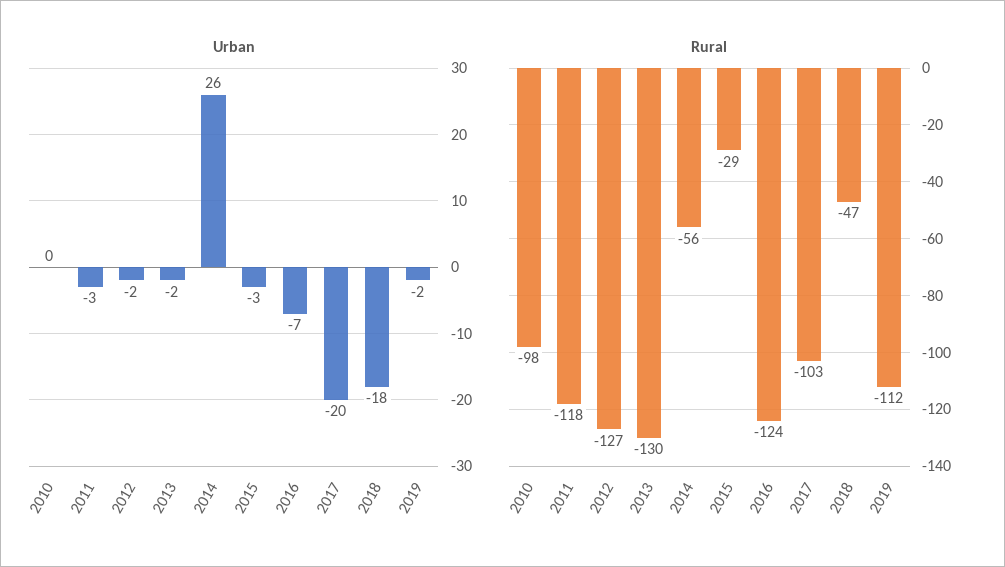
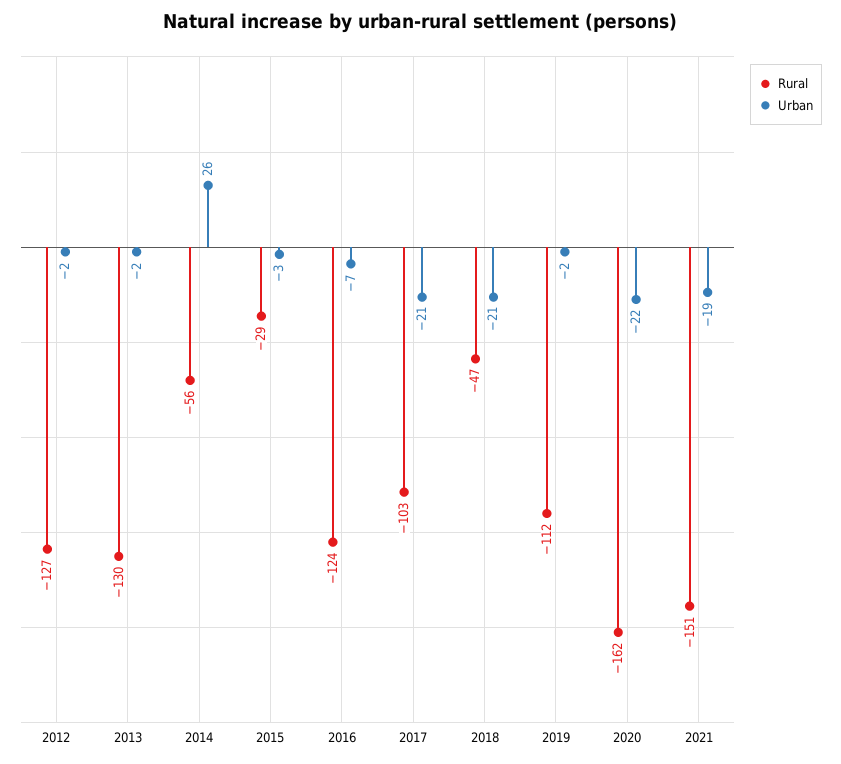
Urban, 2010: 0 -> none
Urban, 2011: -3 -> none
Urban, 2017: -20 -> -21
Urban, 2018: -18 -> -21
Rural, 2010: -98 -> none
Rural, 2011: -118 -> none
Rural, 2020: none -> -162
Urban, 2020: none -> -22
Rural, 2021: none -> -151
Urban, 2021: none -> -19

